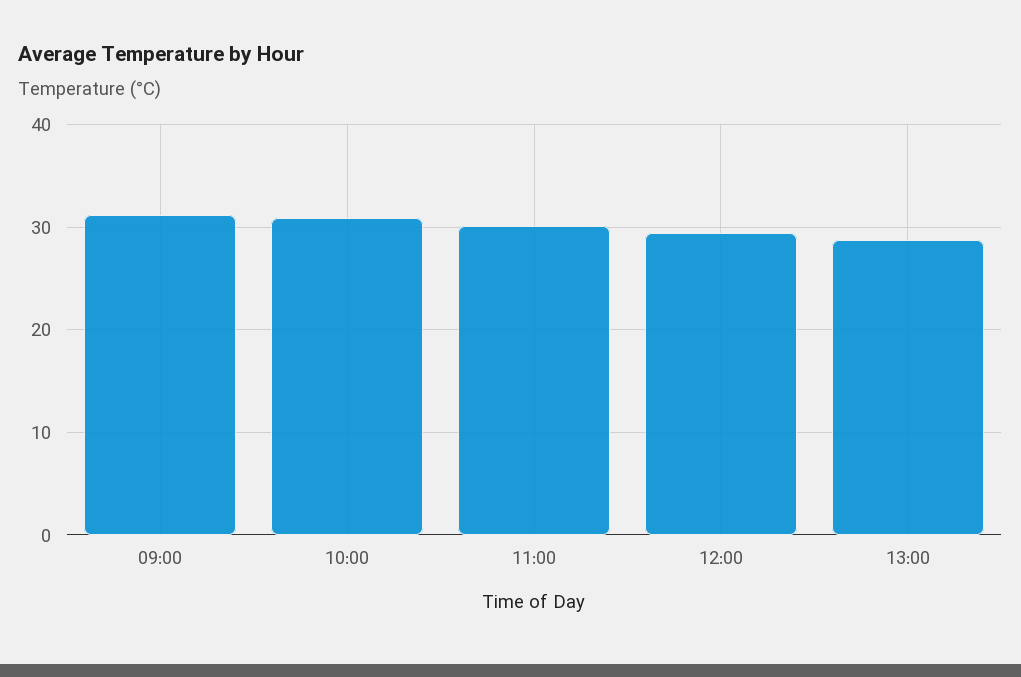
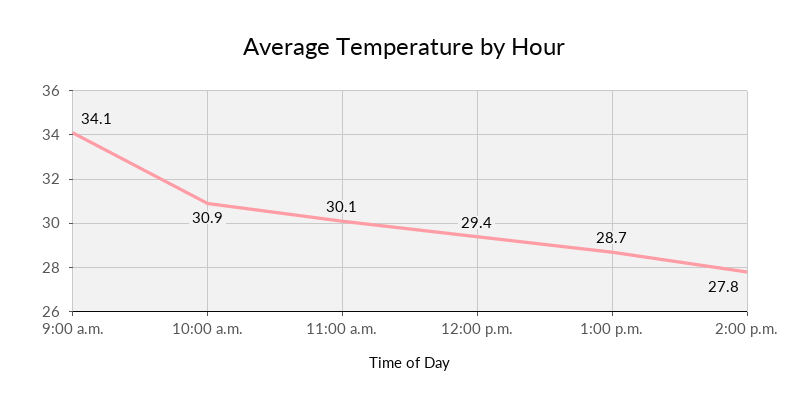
09:00: 31 -> 34.1
2:00 p.m.: none -> 27.8

